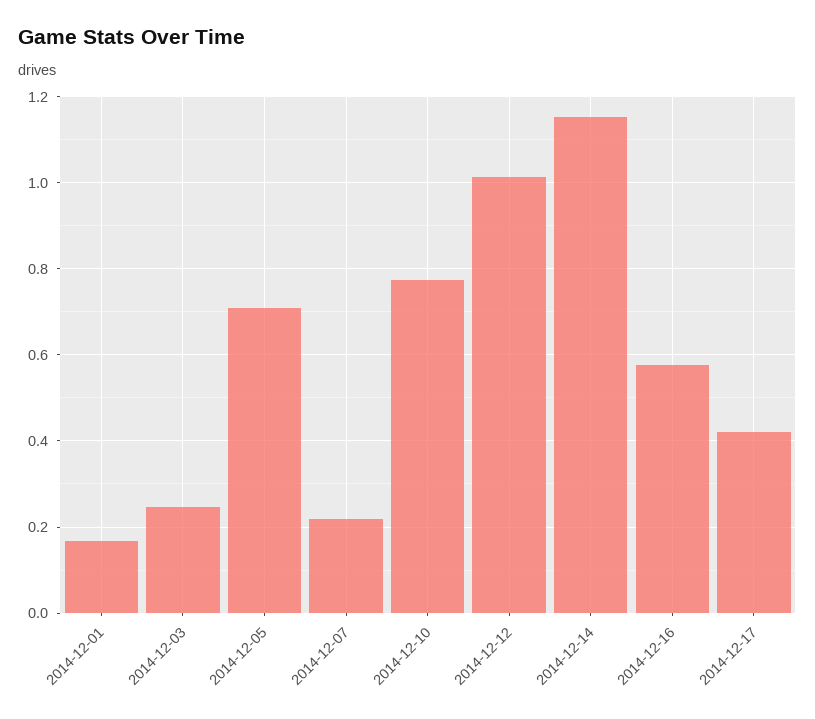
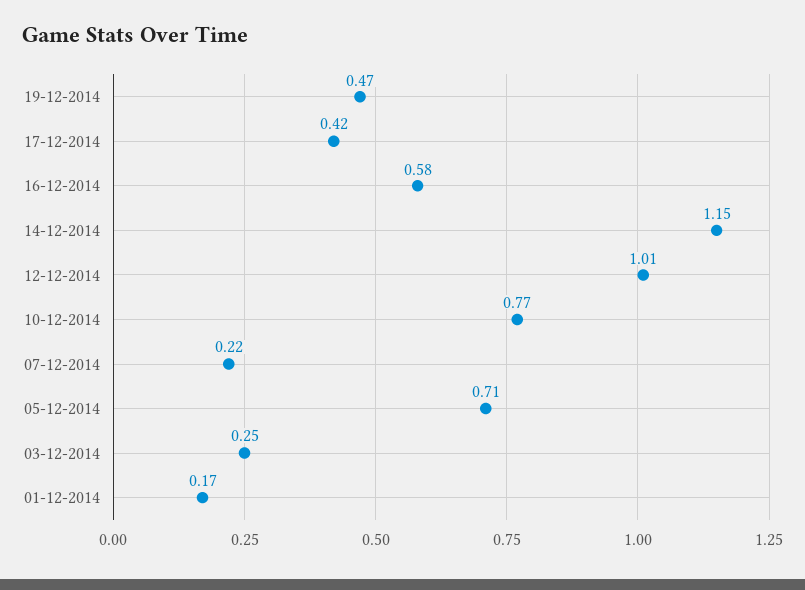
19-12-2014: none -> 0.47

